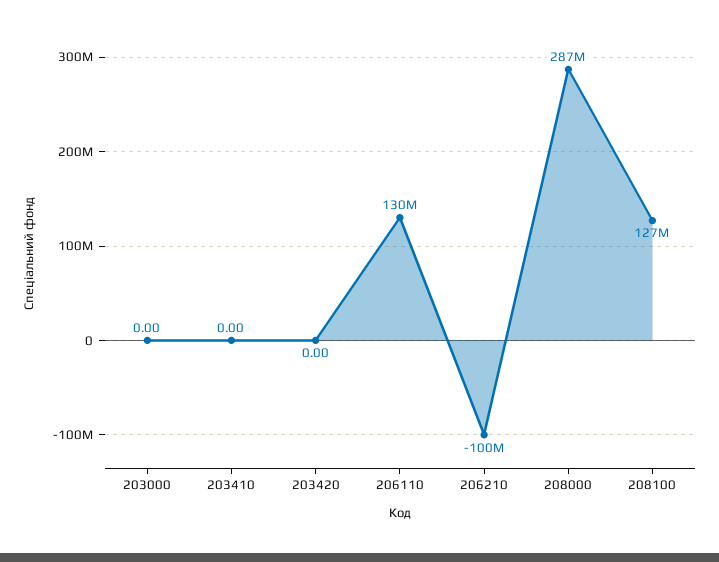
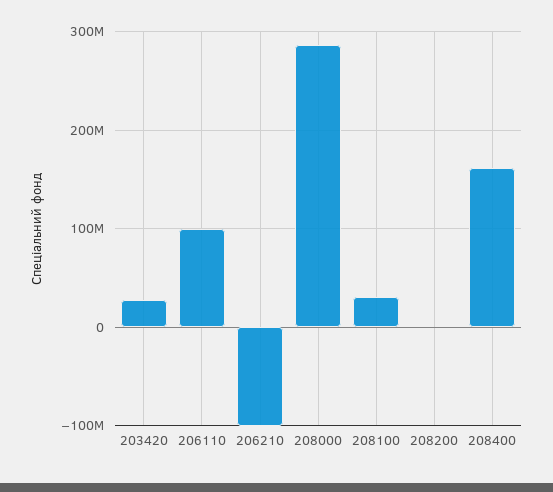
203000: 0 -> none
203410: 0 -> none
203420: 0 -> 30000000
206110: 130000000 -> 100000000
208100: 127000000 -> 30000000
208200: none -> 0
208400: none -> 160000000

